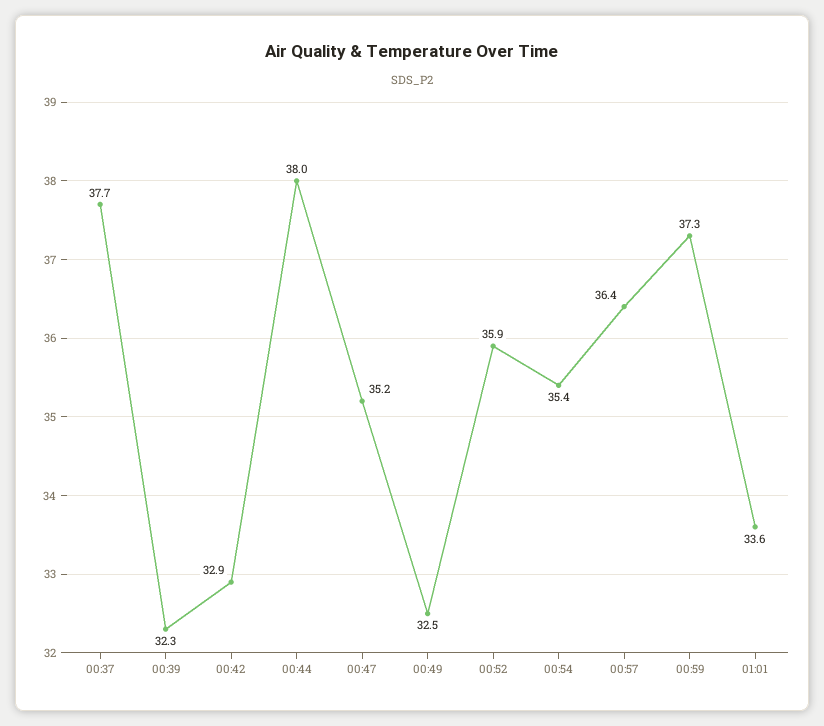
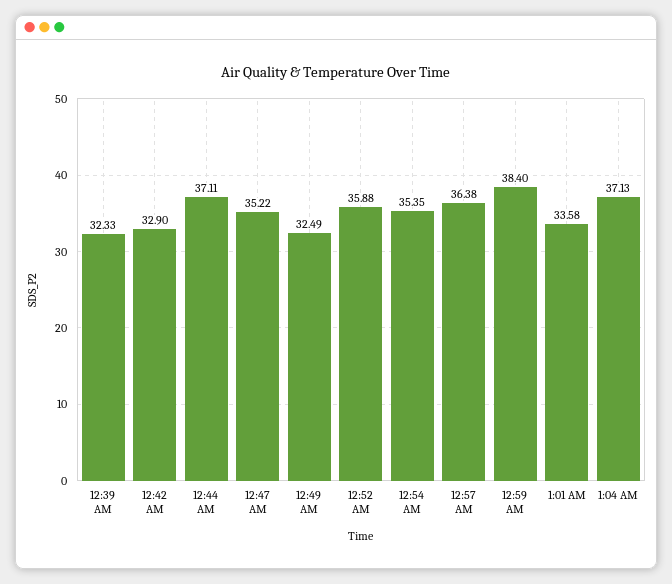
00:37: 37.7 -> none
00:44: 38 -> 37.11
00:59: 37.3 -> 38.4
1:04 AM: none -> 37.13

